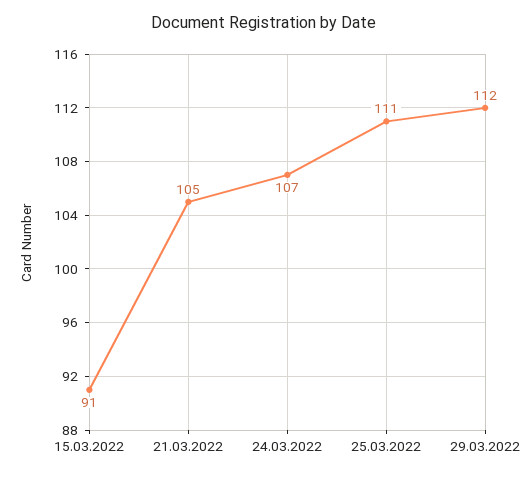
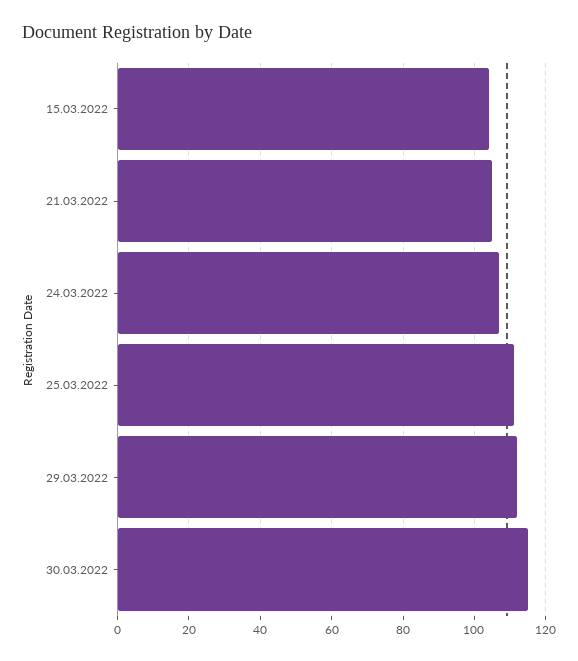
15.03.2022: 91 -> 105
30.03.2022: none -> 115

